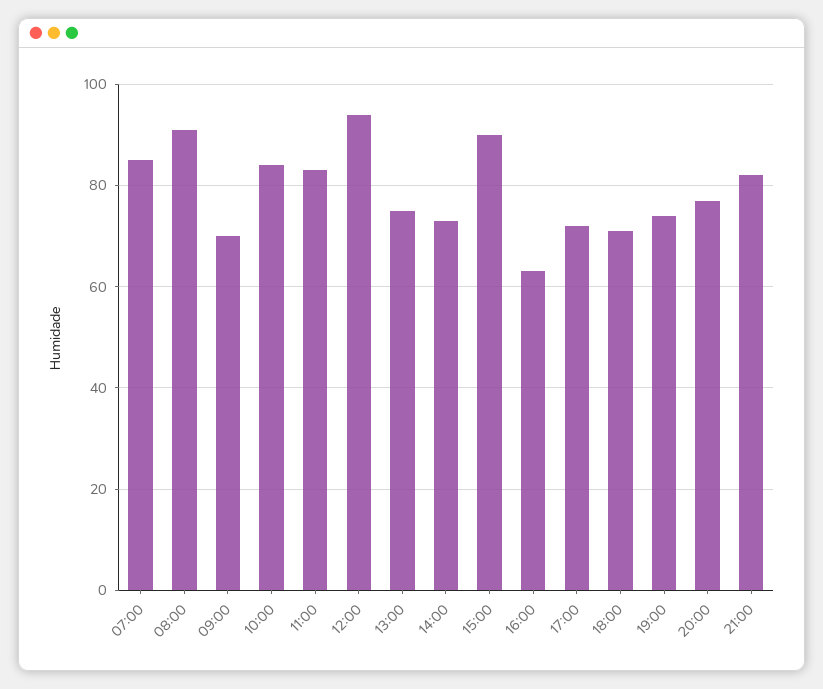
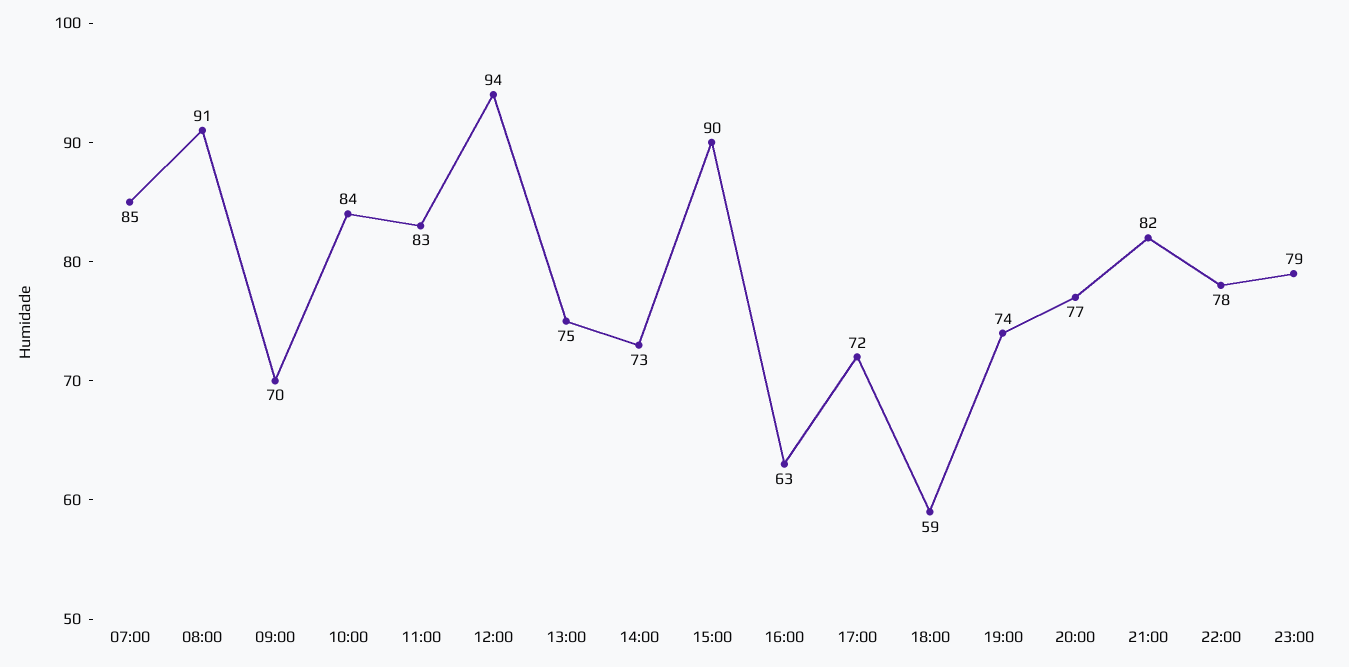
18:00: 70 -> 59
22:00: none -> 78
23:00: none -> 79

